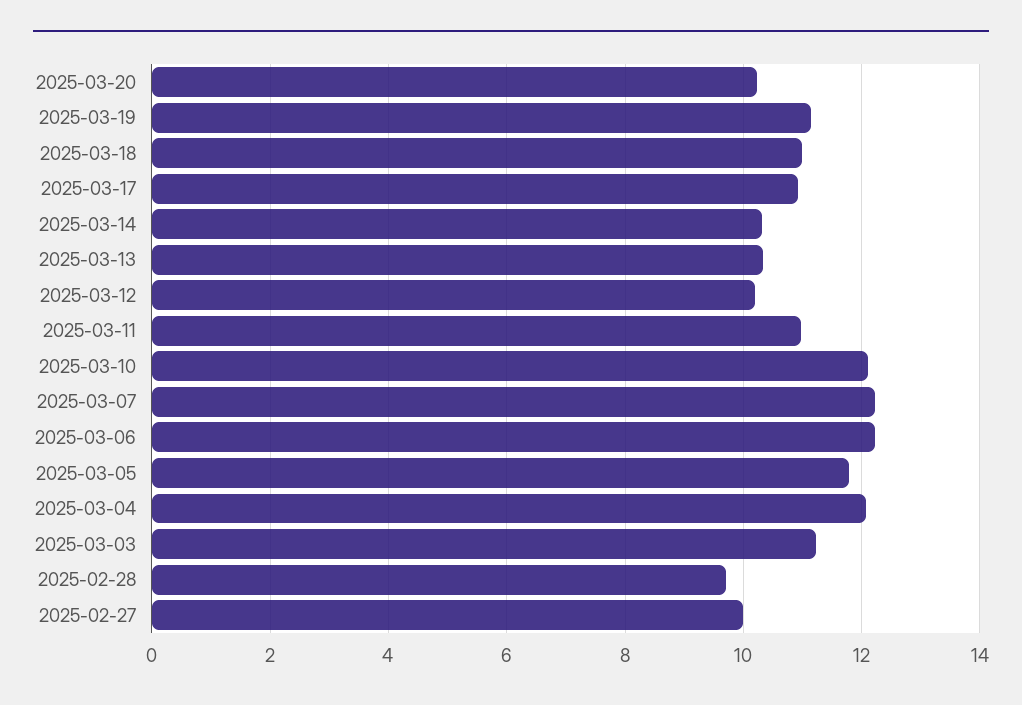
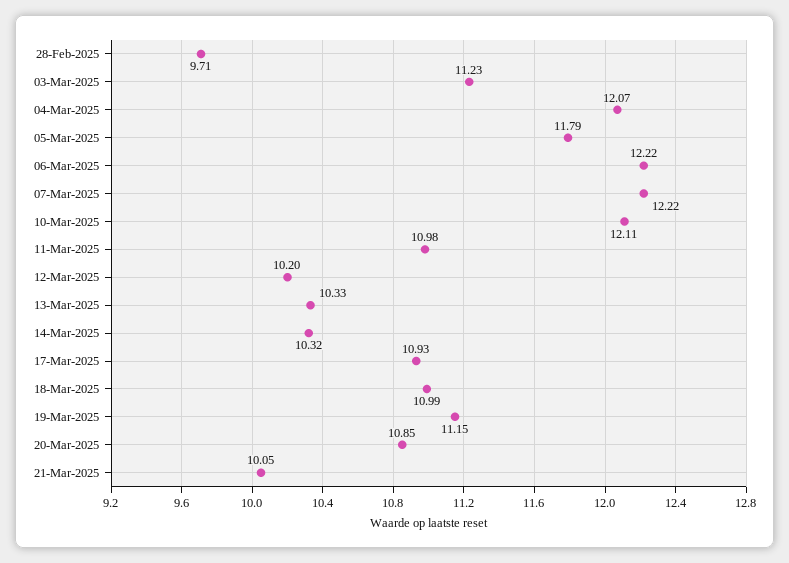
2025-03-20: 10.2 -> 10.85
2025-02-27: 10 -> none
21-Mar-2025: none -> 10.05

